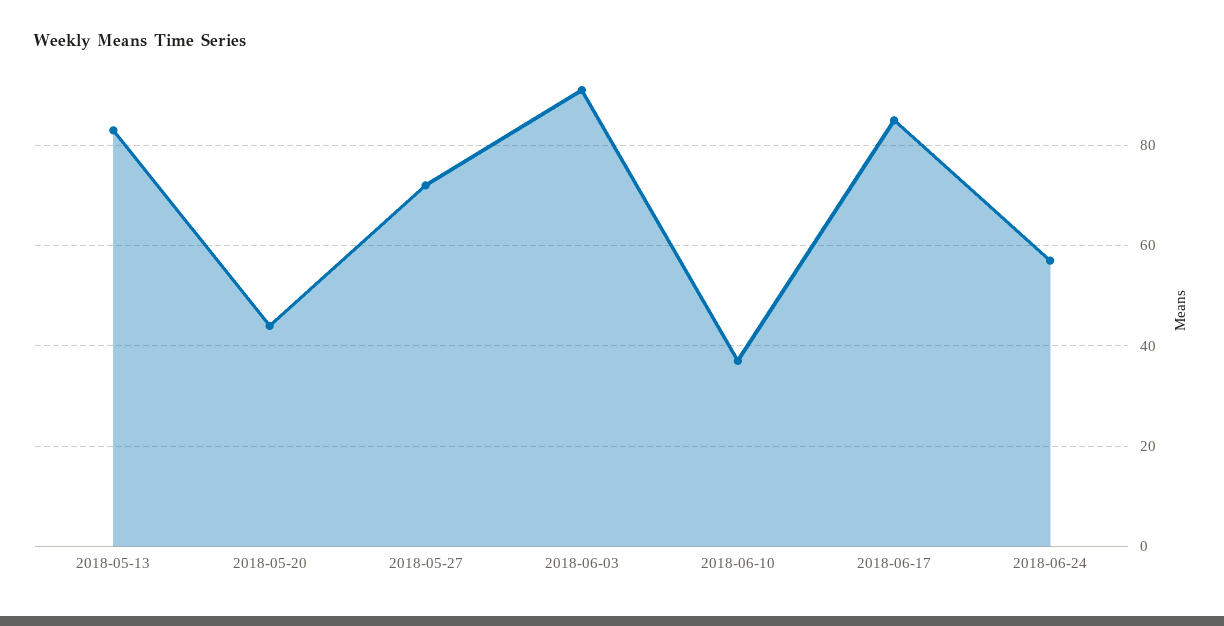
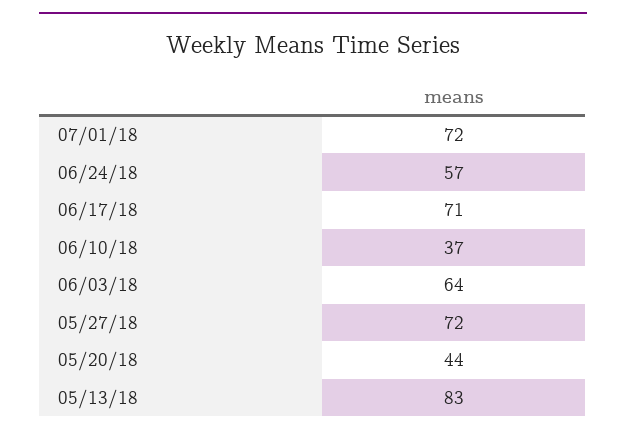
2018-06-03: 90 -> 64
2018-06-17: 85 -> 71
07/01/18: none -> 72

